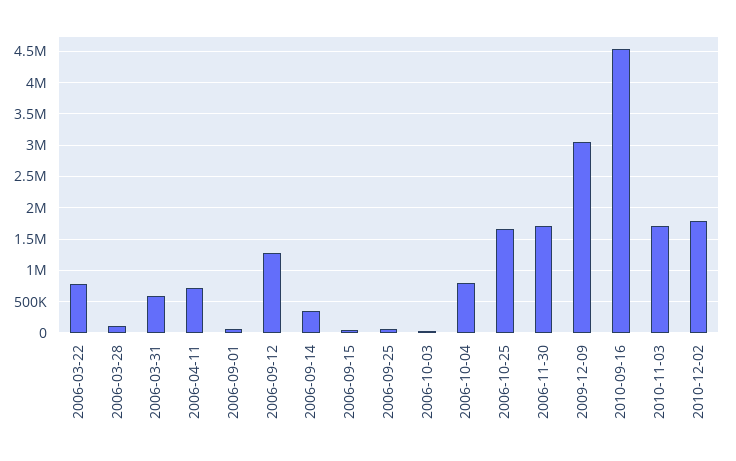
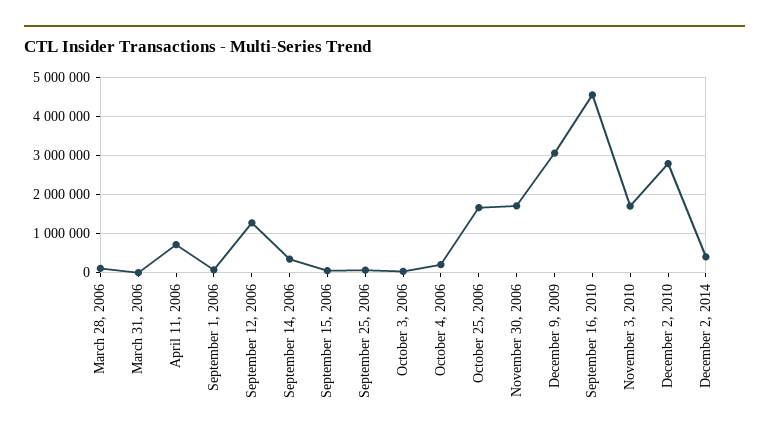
2006-03-22: 800000 -> none
2006-03-31: 600000 -> 0
2006-10-04: 800000 -> 200000
2010-12-02: 1800000 -> 2800000
December 2, 2014: none -> 400000

